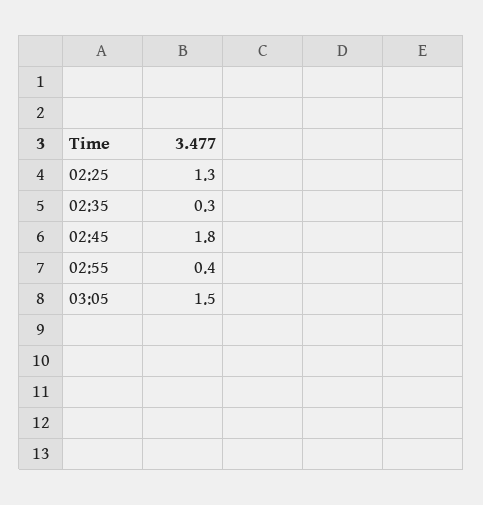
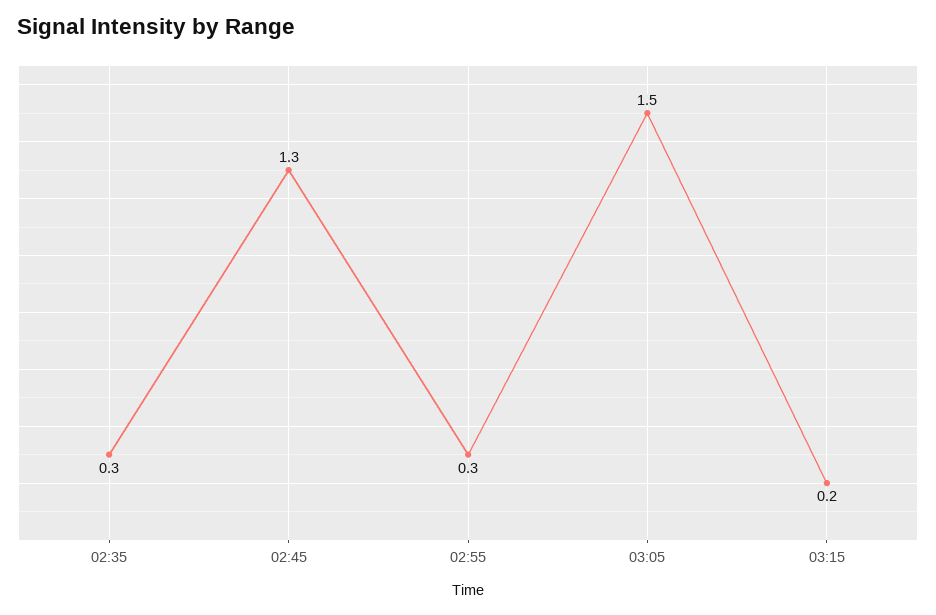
02:25: 1.3 -> none
02:45: 1.8 -> 1.3
02:55: 0.4 -> 0.3
03:15: none -> 0.2

